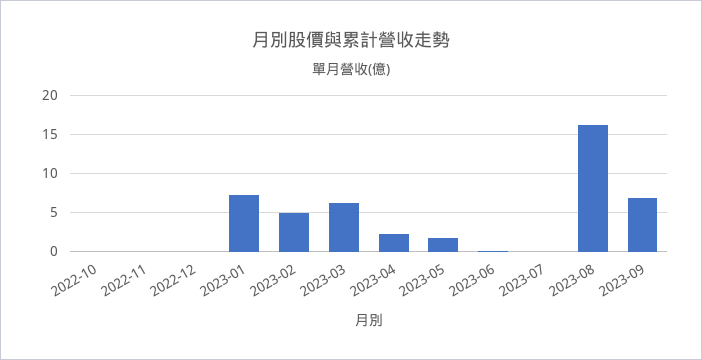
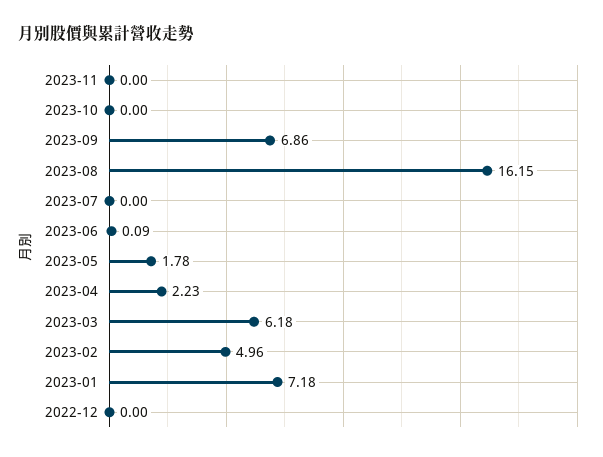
2022-10: 0 -> none
2022-11: 0 -> none
2023-11: none -> 0
2023-10: none -> 0

